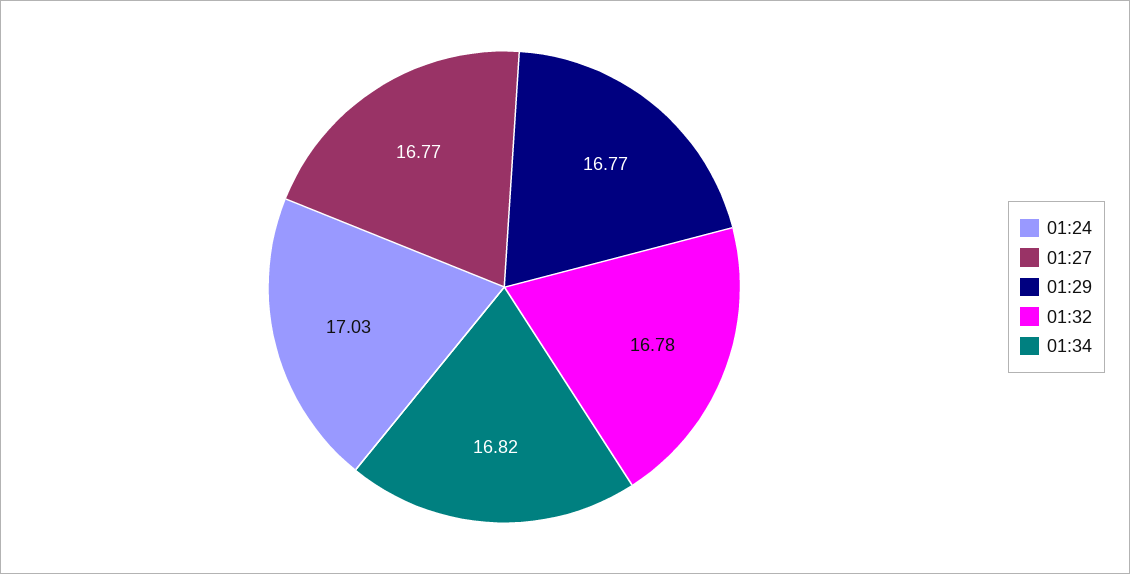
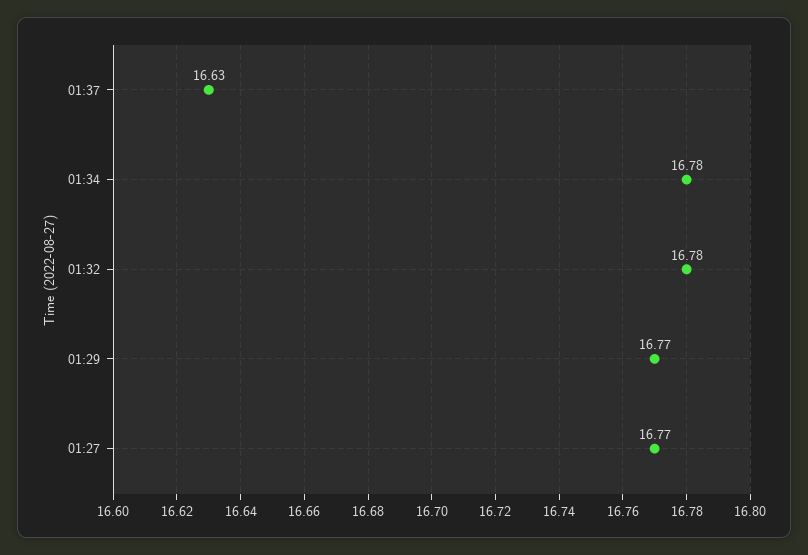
01:24: 17.03 -> none
01:34: 16.82 -> 16.78
01:37: none -> 16.63

